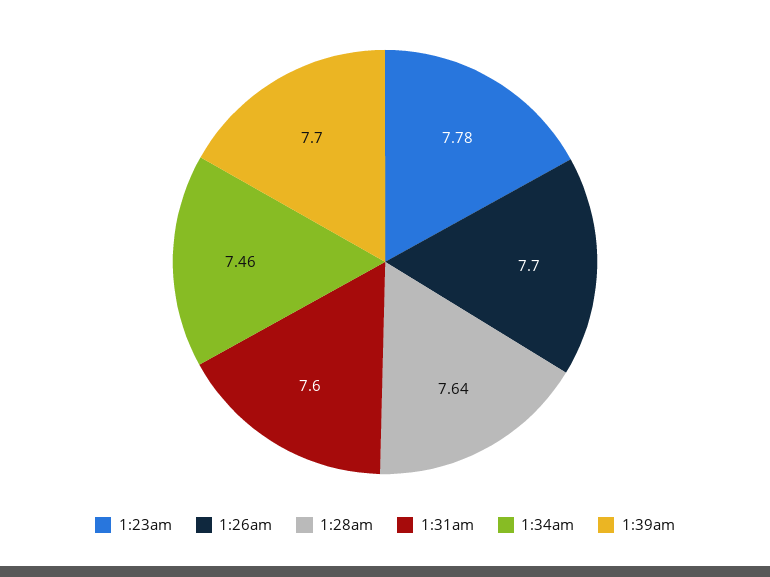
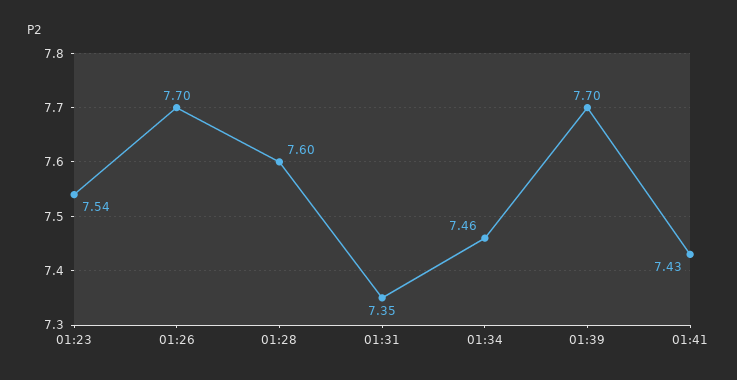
1:23am: 7.78 -> 7.54
1:28am: 7.64 -> 7.6
1:31am: 7.6 -> 7.35
01:41: none -> 7.43

